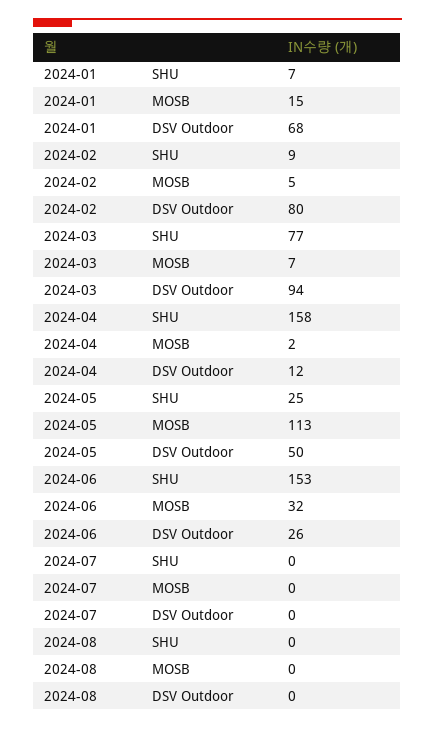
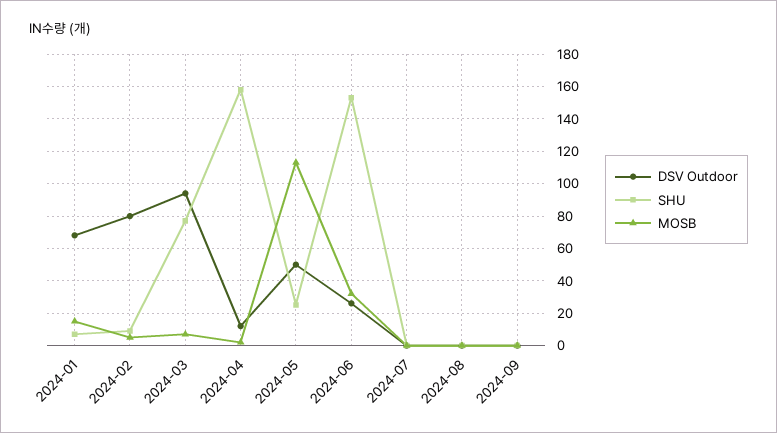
DSV Outdoor, 2024-09: none -> 0
SHU, 2024-09: none -> 0
MOSB, 2024-09: none -> 0

